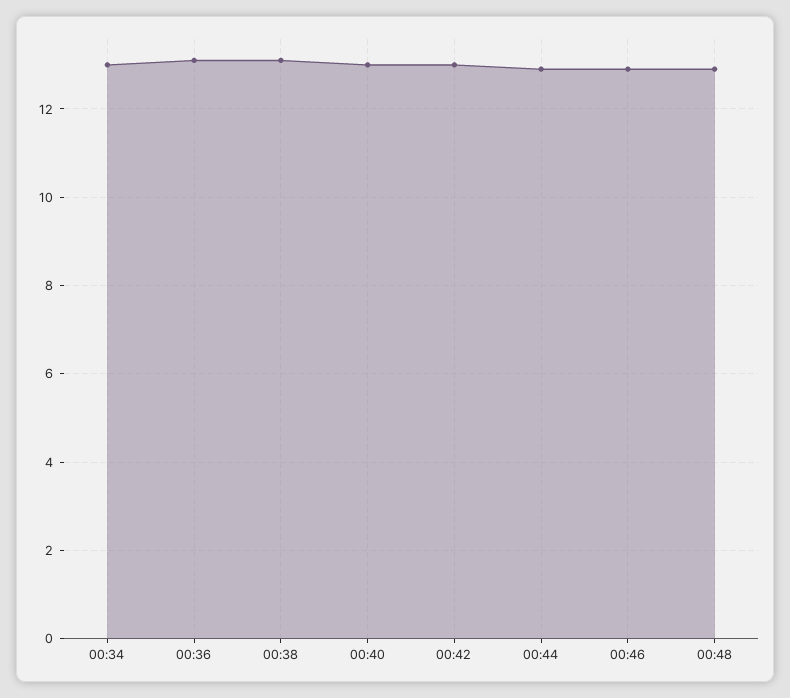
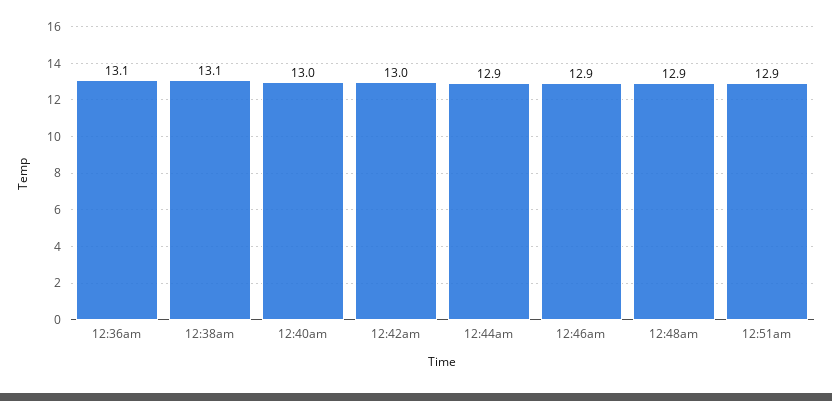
00:34: 13 -> none
12:51am: none -> 12.9

